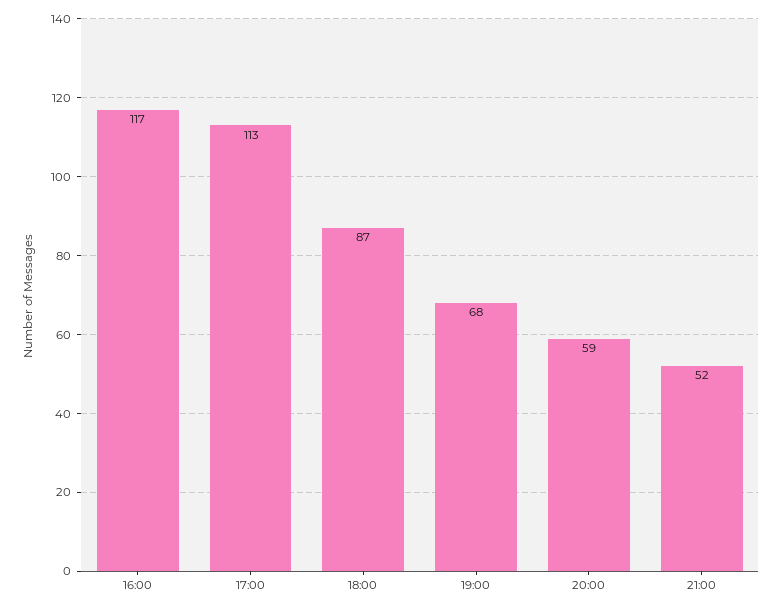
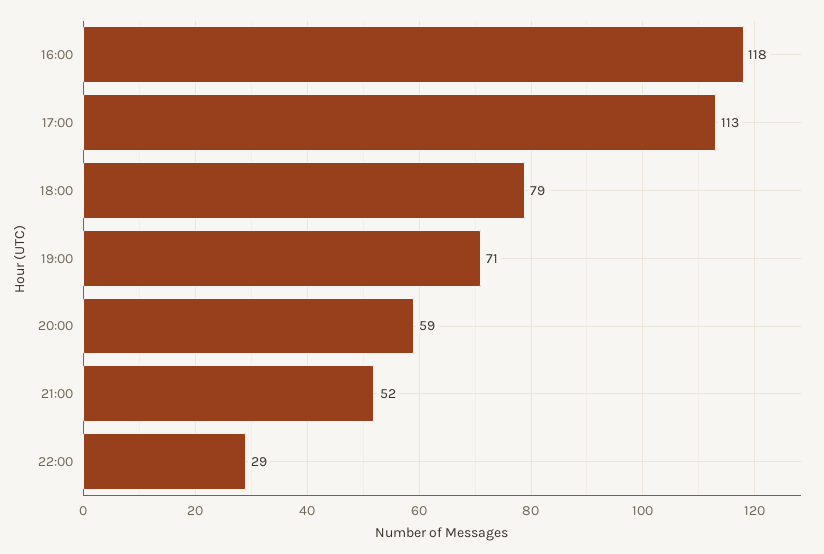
16:00: 117 -> 118
18:00: 87 -> 79
19:00: 68 -> 71
22:00: none -> 29

